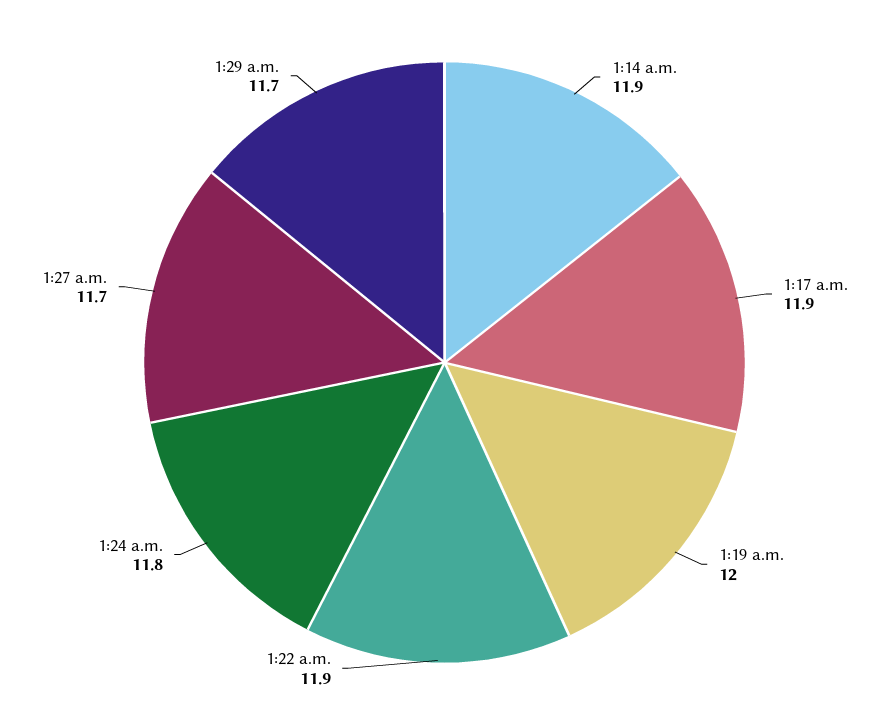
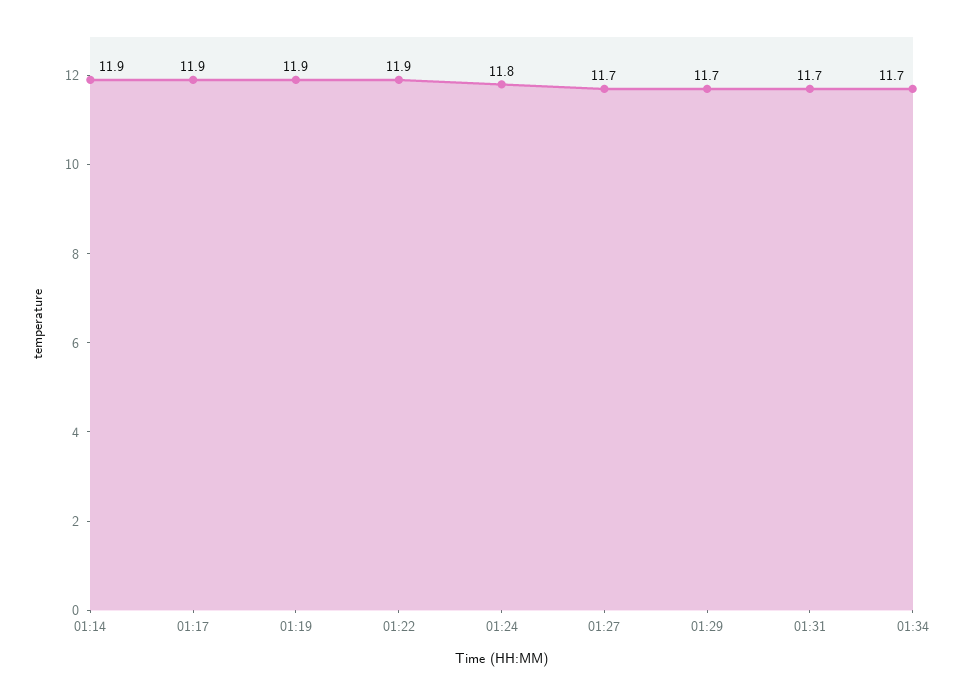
1:19 a.m.: 12 -> 11.9
01:31: none -> 11.7
01:34: none -> 11.7

